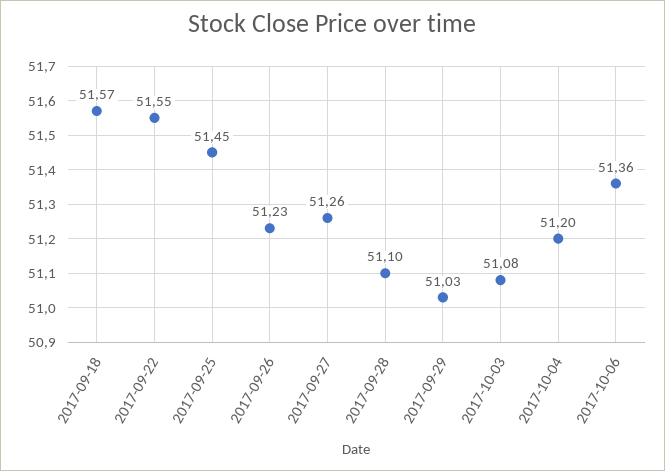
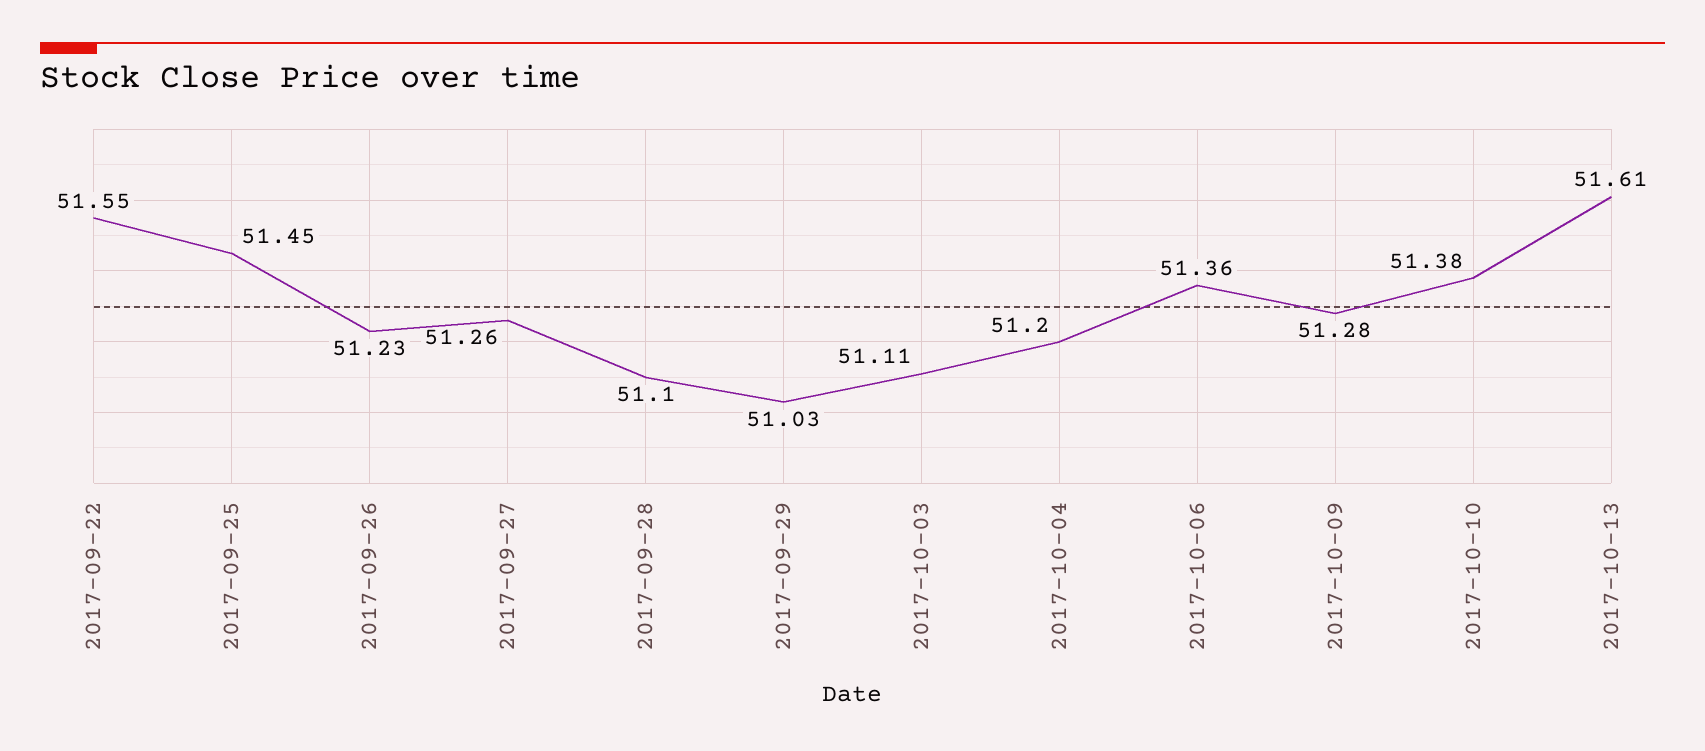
2017-09-18: 51.57 -> none
2017-10-03: 51.08 -> 51.11
2017-10-09: none -> 51.28
2017-10-10: none -> 51.38
2017-10-13: none -> 51.61

